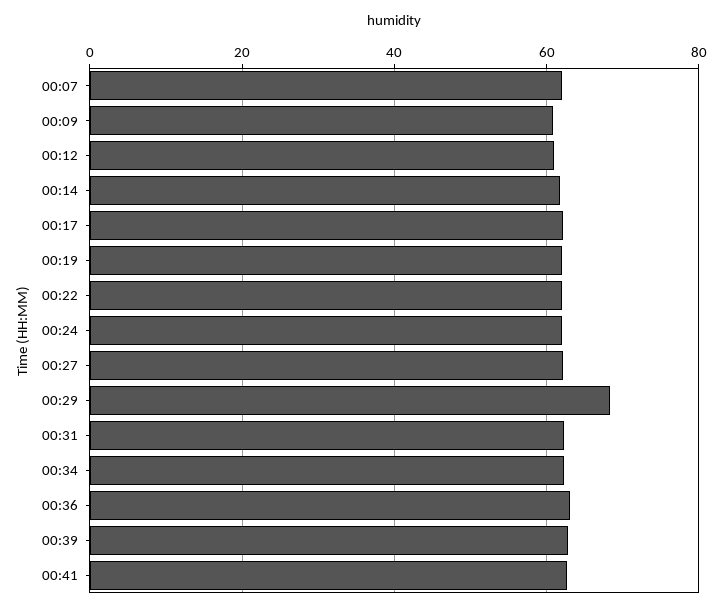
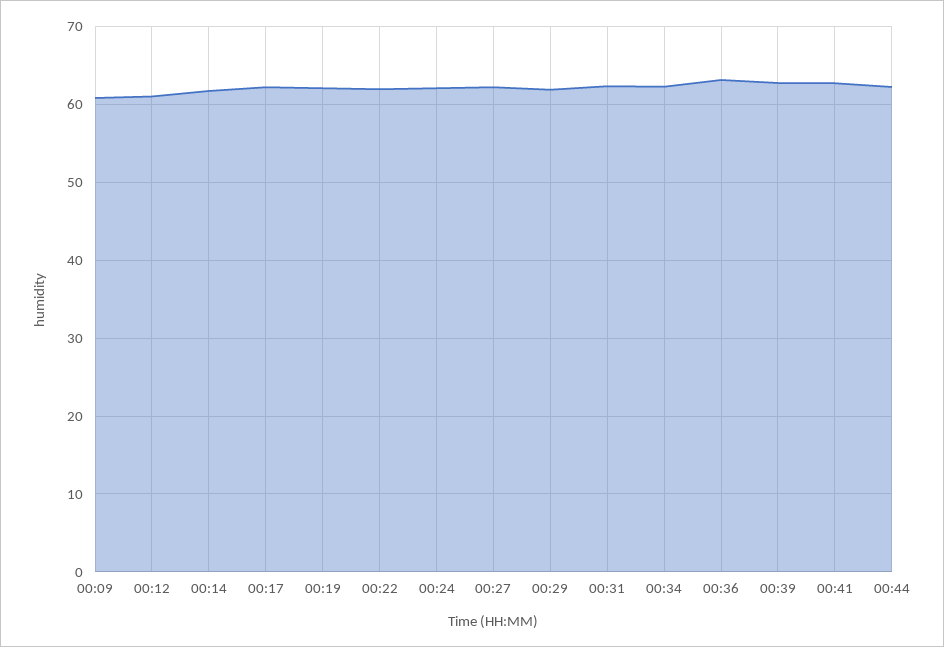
00:07: 62 -> none
00:29: 68 -> 62
00:44: none -> 62

